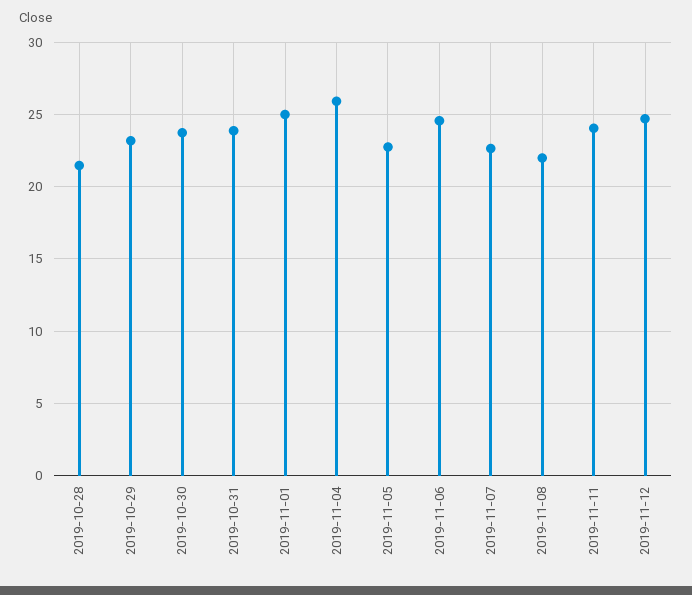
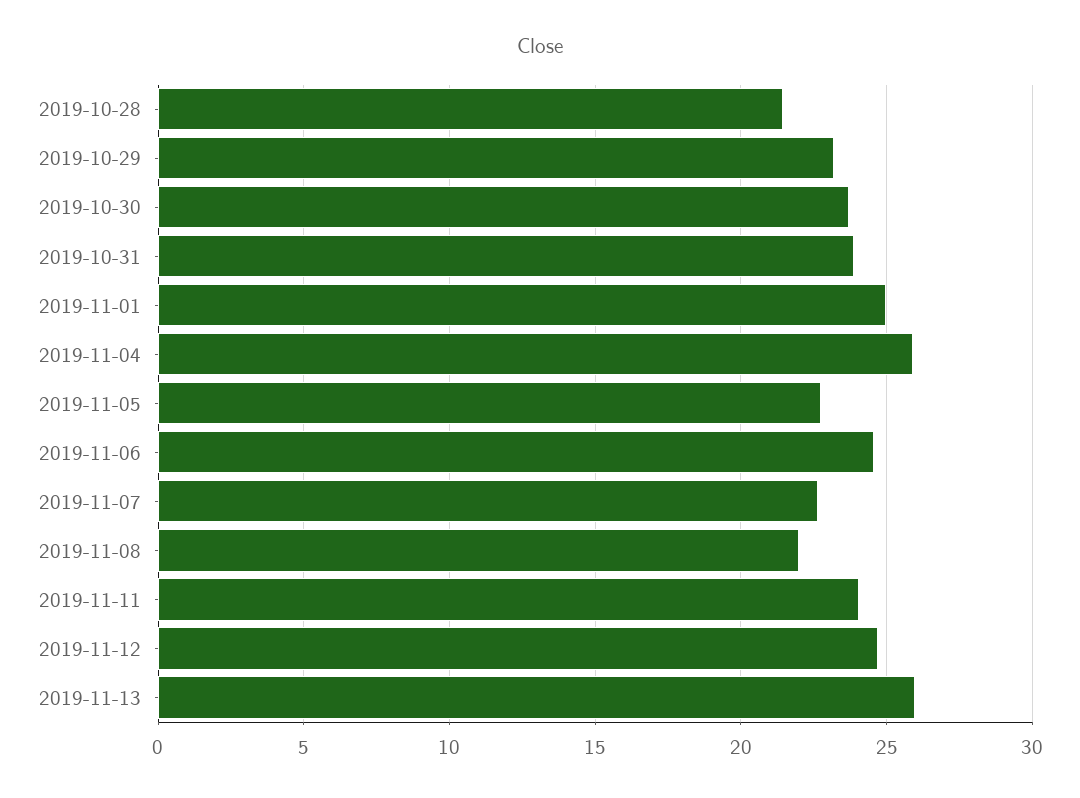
2019-11-13: none -> 26

